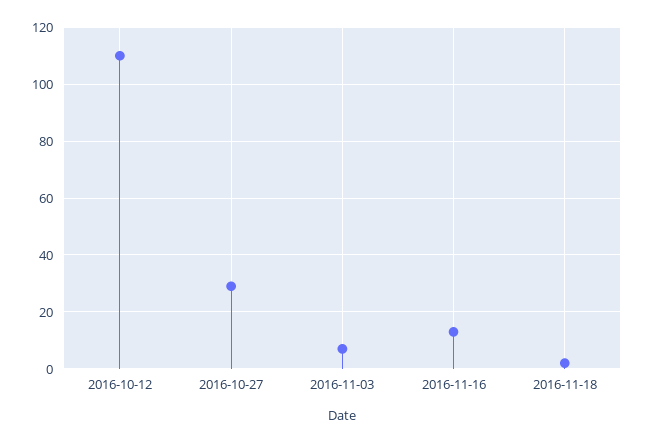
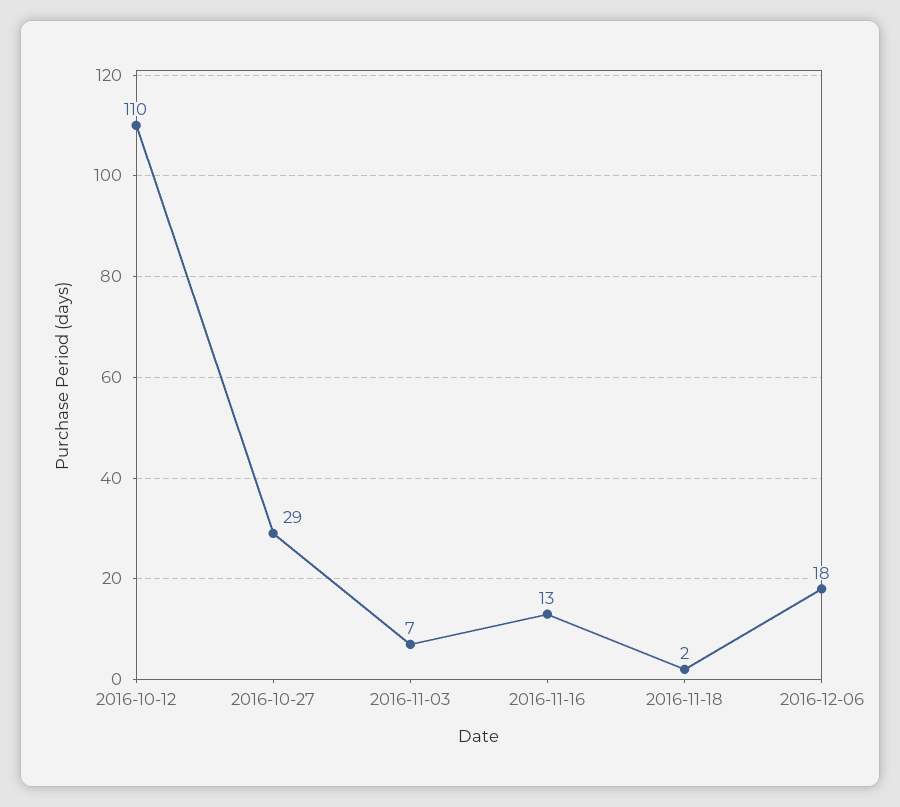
2016-12-06: none -> 18

